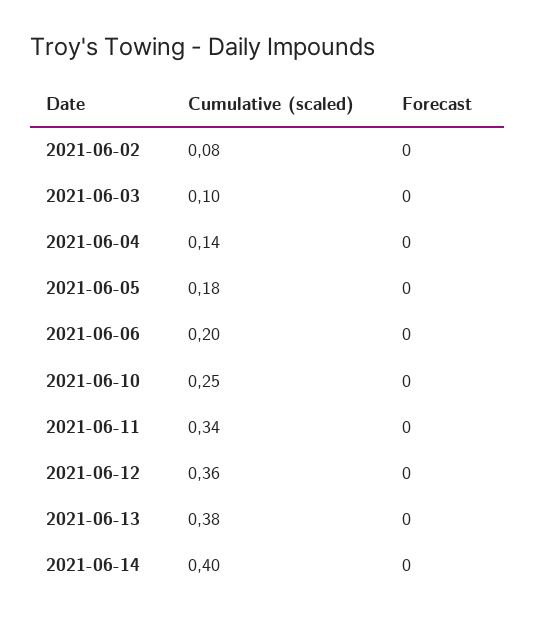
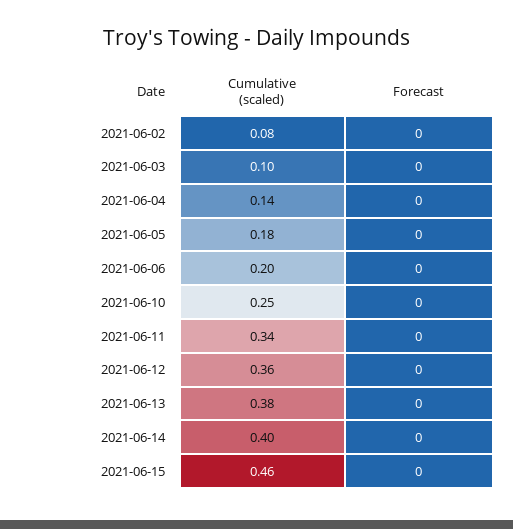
Cumulative (scaled), 2021-06-15: none -> 0.46
Forecast, 2021-06-15: none -> 0

